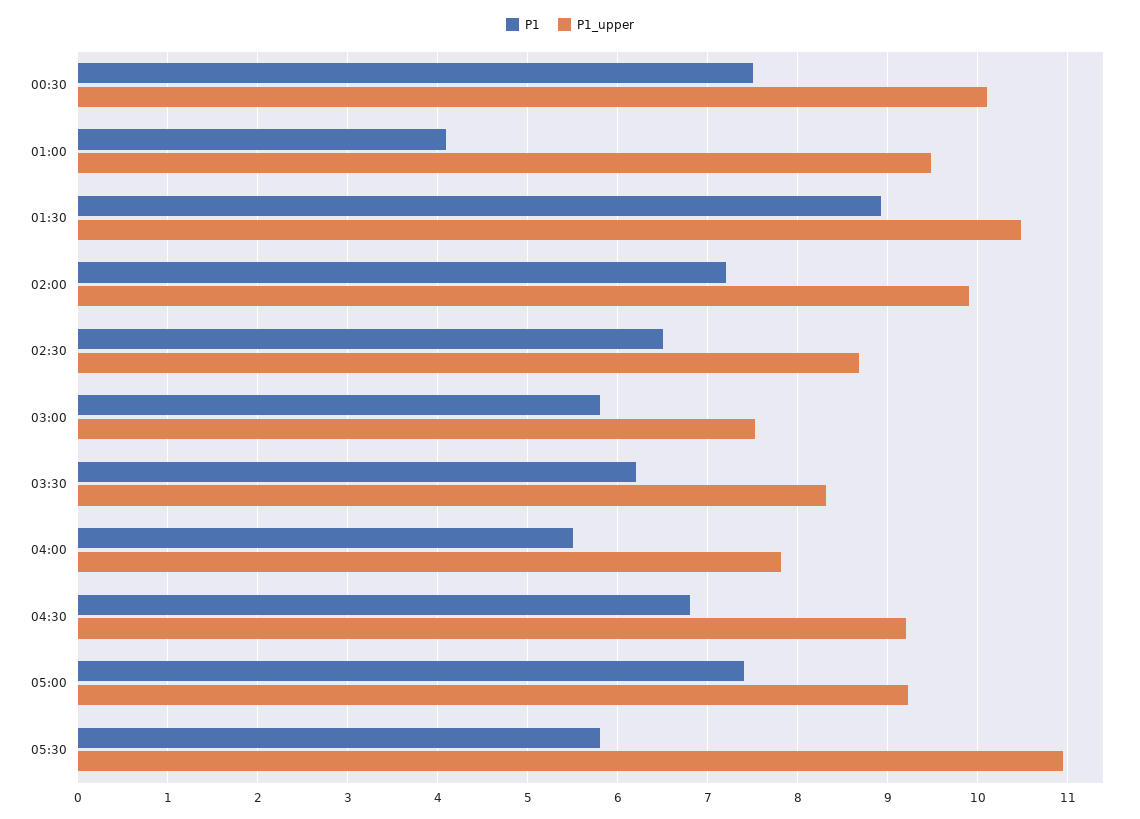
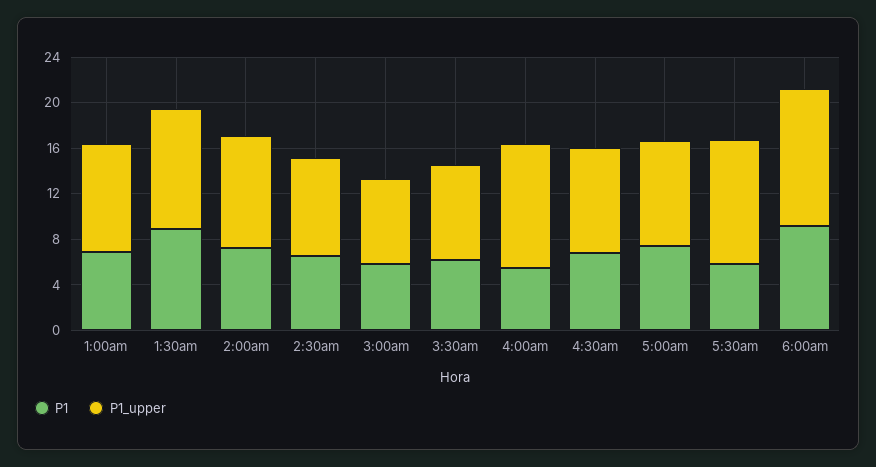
P1, 00:30: 7.5 -> none
P1_upper, 00:30: 10.1 -> none
P1, 01:00: 4.1 -> 7
P1_upper, 04:00: 7.8 -> 11
P1, 6:00am: none -> 9
P1_upper, 6:00am: none -> 12

